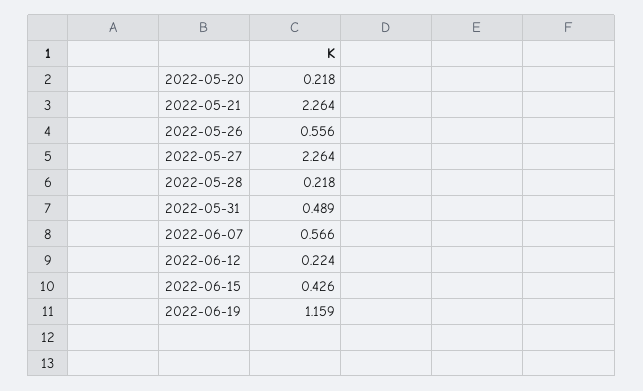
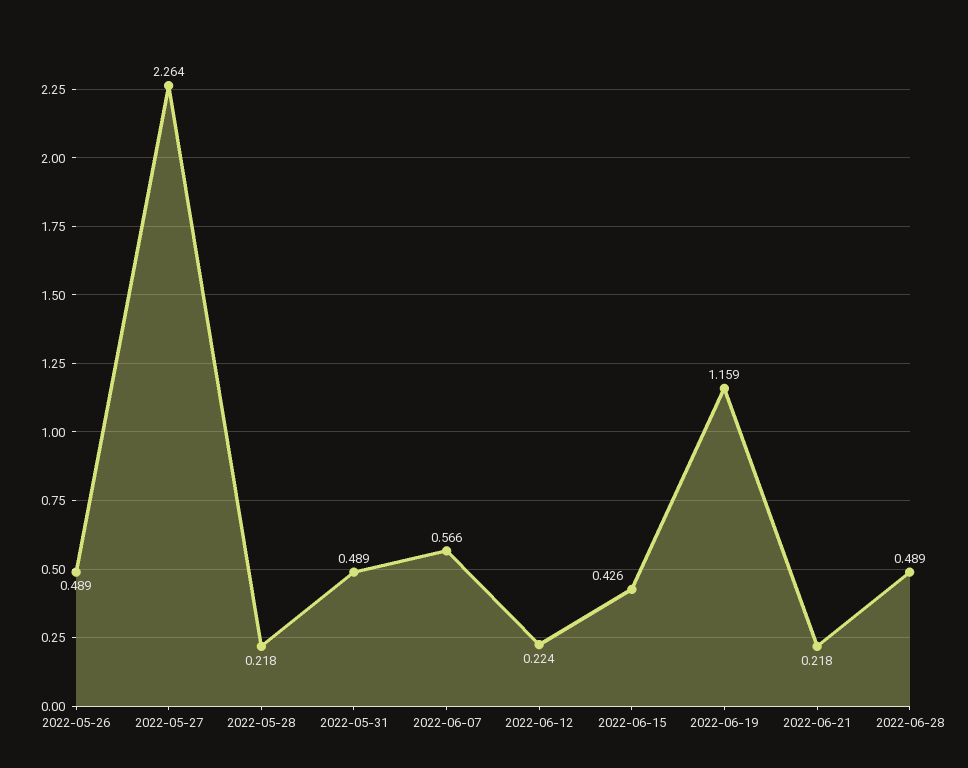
2022-05-20: 0.218 -> none
2022-05-21: 2.264 -> none
2022-05-26: 0.556 -> 0.489
2022-06-21: none -> 0.218
2022-06-28: none -> 0.489

